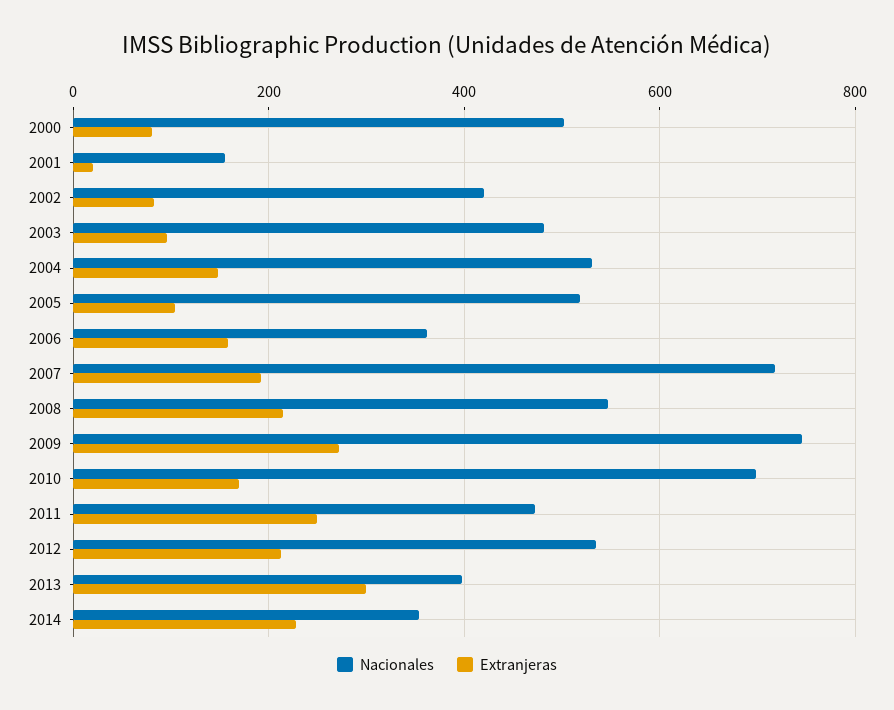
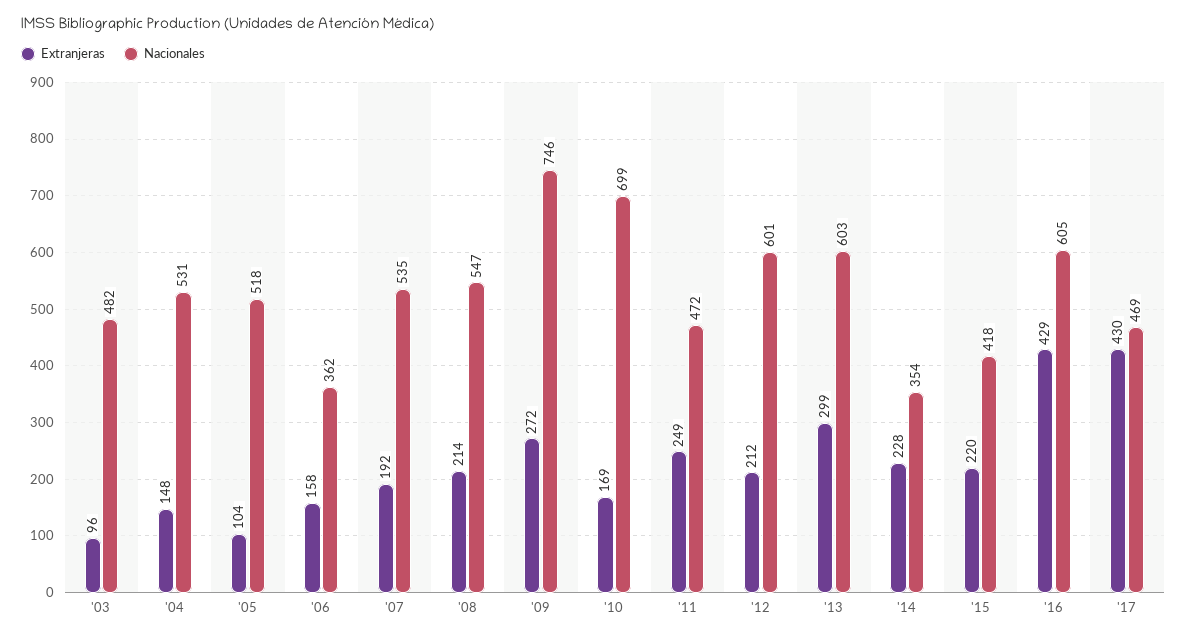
Nacionales, 2000: 500 -> none
Extranjeras, 2000: 80 -> none
Nacionales, 2001: 160 -> none
Extranjeras, 2001: 20 -> none
Nacionales, 2002: 420 -> none
Extranjeras, 2002: 80 -> none
Nacionales, 2007: 720 -> 535
Nacionales, 2012: 540 -> 601
Nacionales, 2013: 400 -> 603
Extranjeras, '15: none -> 220
Nacionales, '15: none -> 418
Extranjeras, '16: none -> 429
Nacionales, '16: none -> 605
Extranjeras, '17: none -> 430
Nacionales, '17: none -> 469

